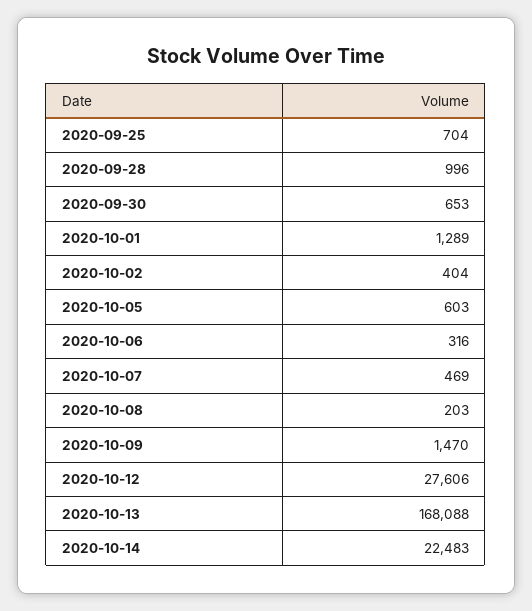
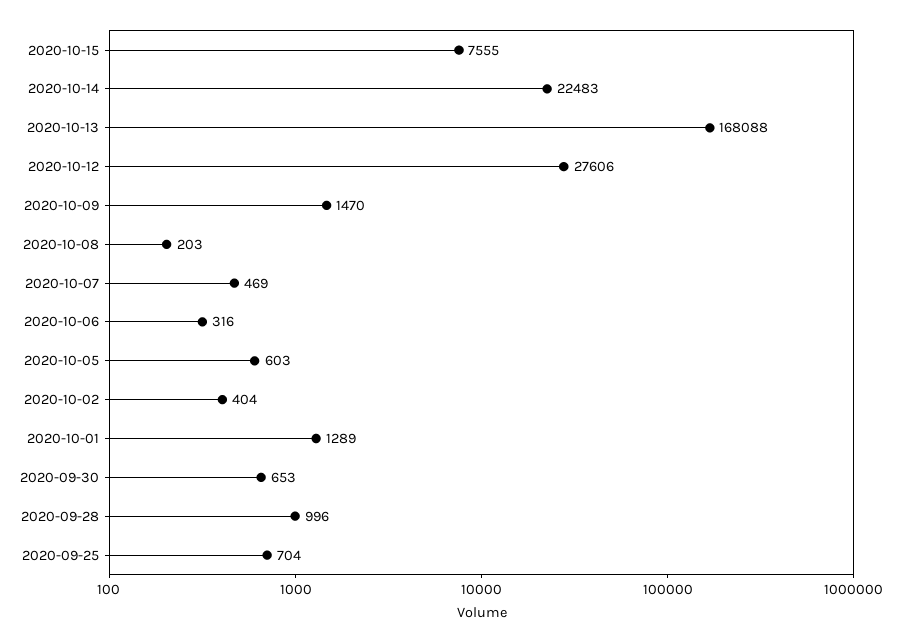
2020-10-15: none -> 7555

